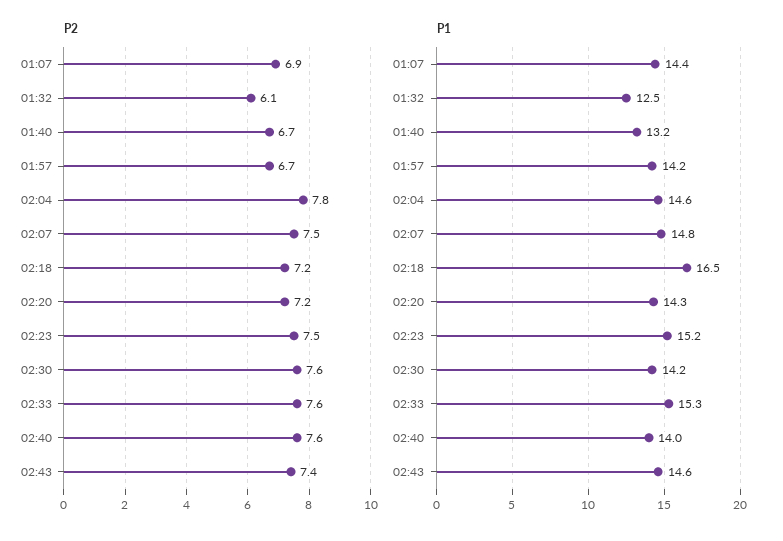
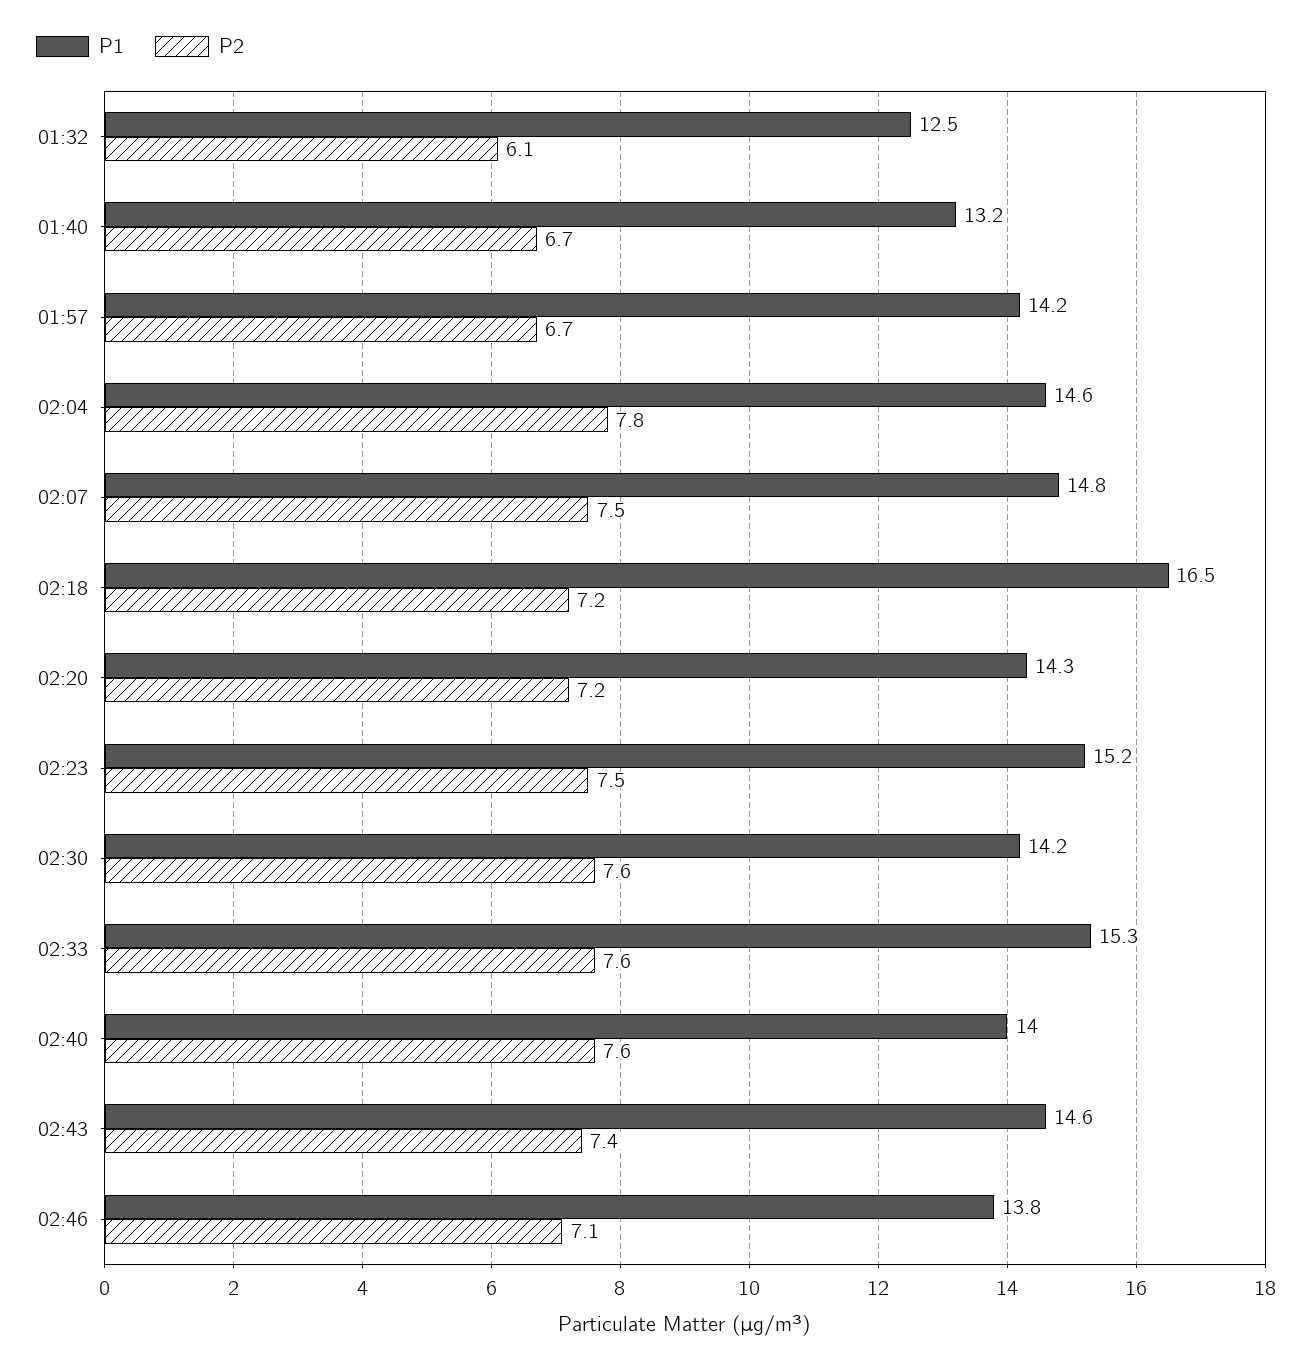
P2, 01:07: 6.9 -> none
P1, 01:07: 14.4 -> none
P1, 02:46: none -> 13.8
P2, 02:46: none -> 7.1

